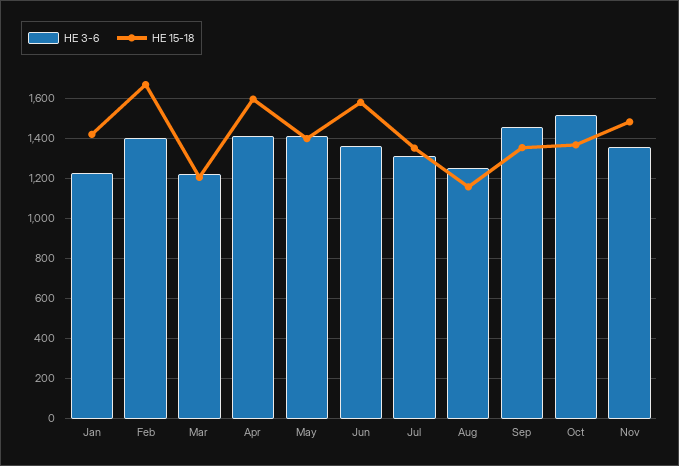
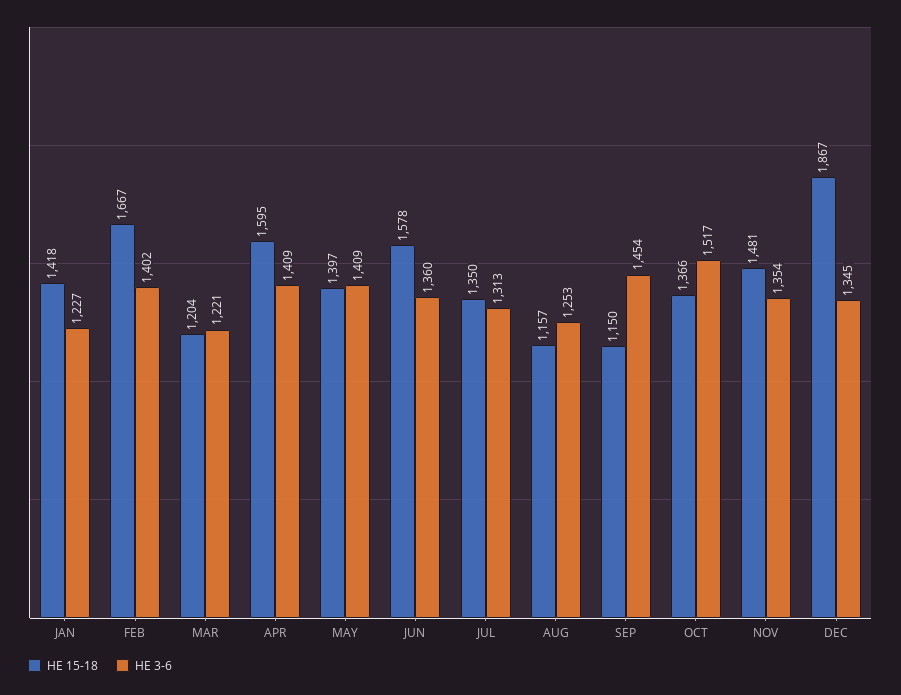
HE 15-18, Sep: 1350 -> 1150
HE 15-18, DEC: none -> 1867
HE 3-6, DEC: none -> 1345

